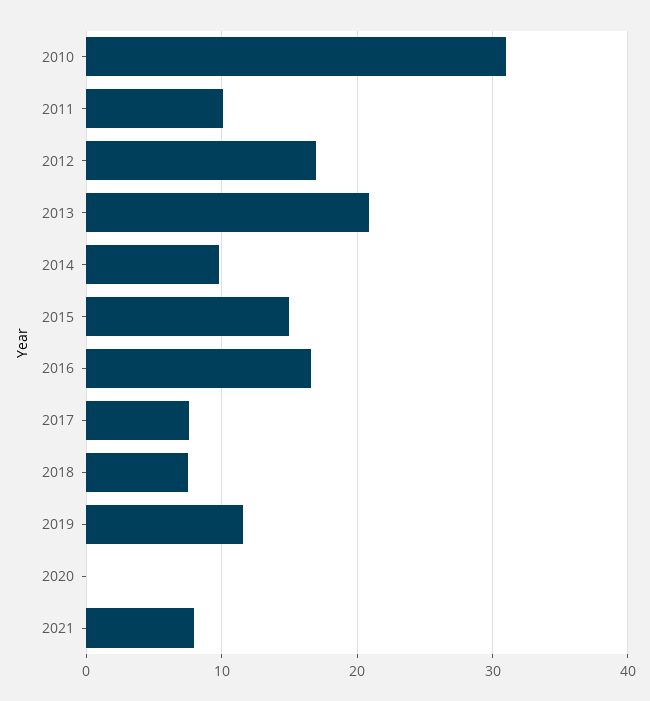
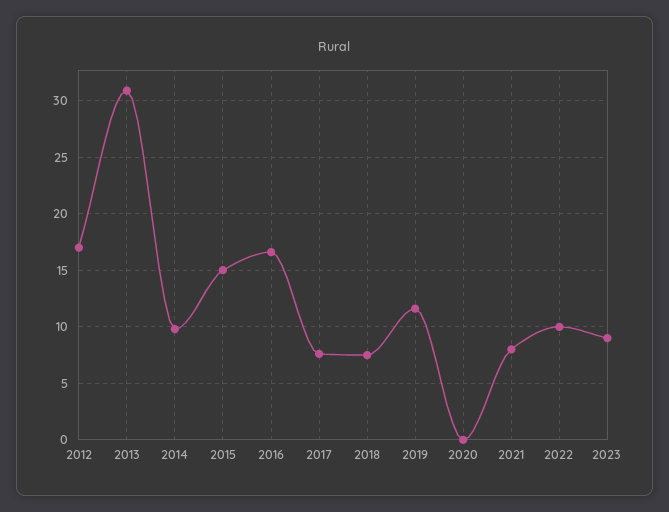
2010: 31 -> none
2011: 10 -> none
2013: 21 -> 31
2022: none -> 10
2023: none -> 9

